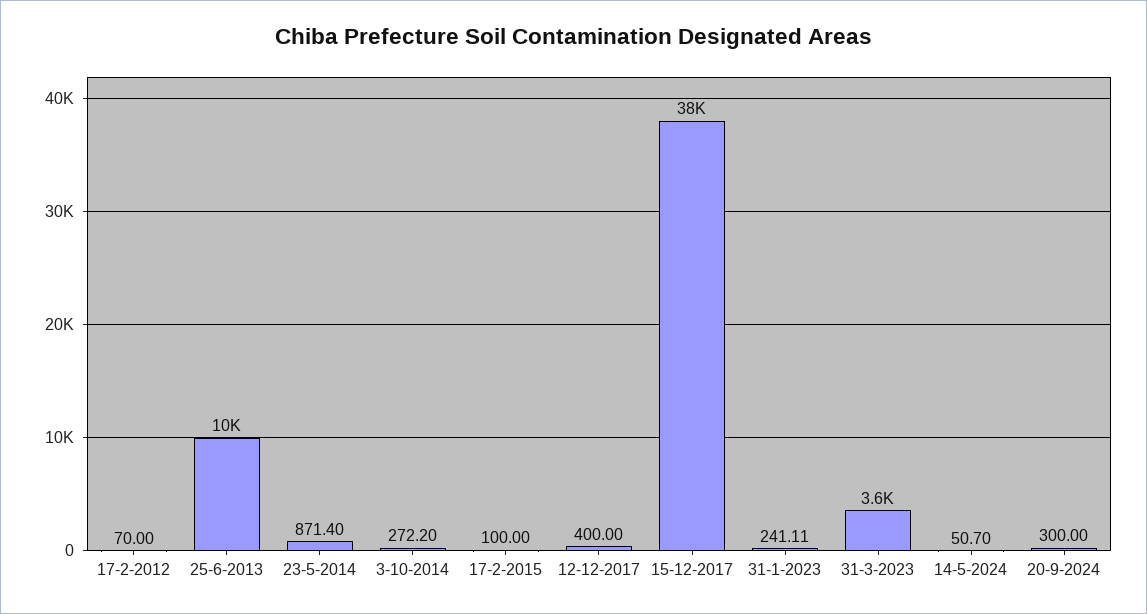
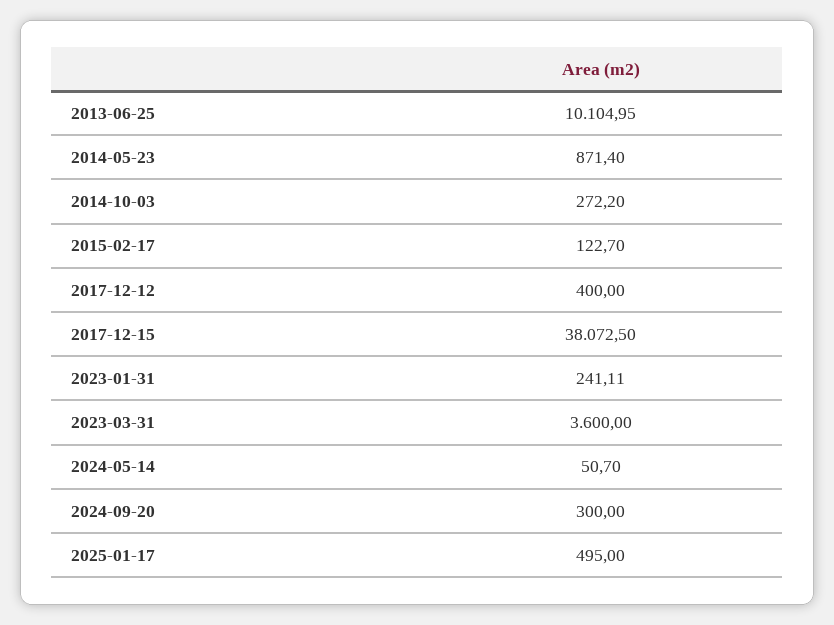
17-2-2012: 70 -> none
17-2-2015: 100 -> 122.7
2025-01-17: none -> 495

